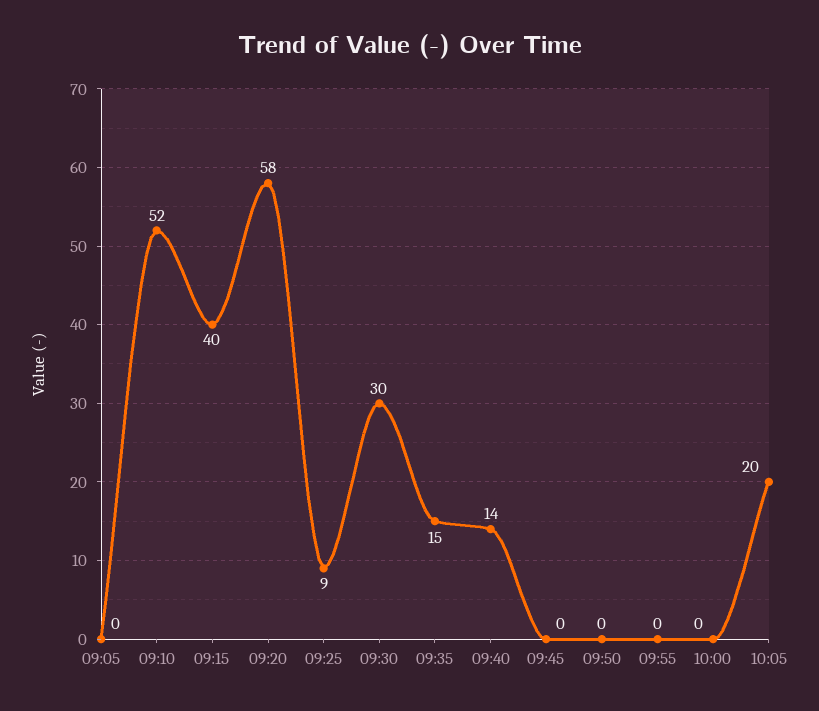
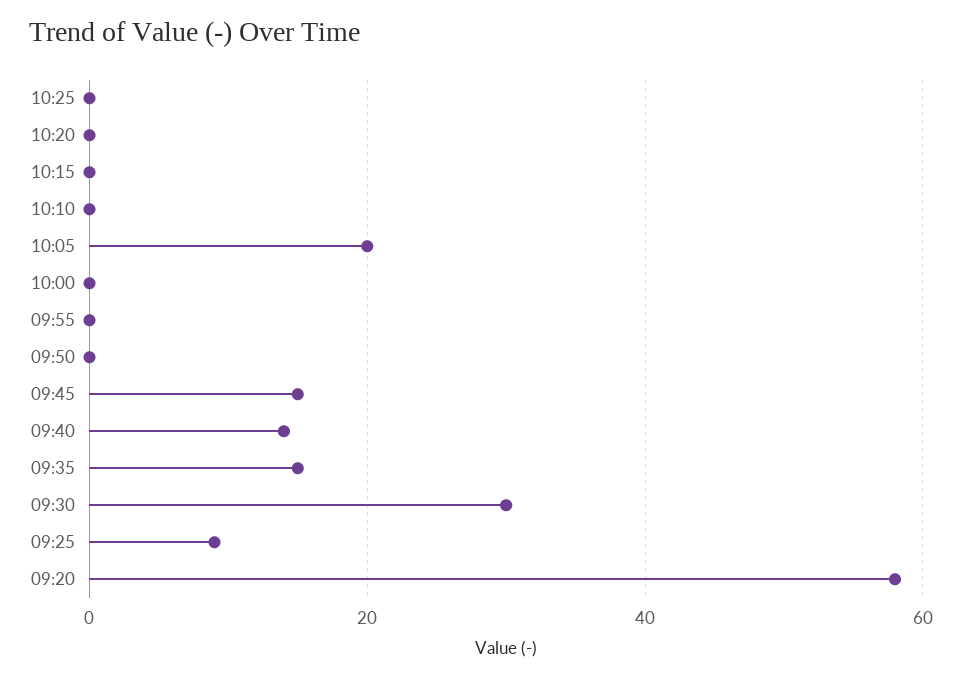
09:05: 0 -> none
09:10: 52 -> none
09:15: 40 -> none
09:45: 0 -> 15
10:25: none -> 0
10:20: none -> 0
10:15: none -> 0
10:10: none -> 0

